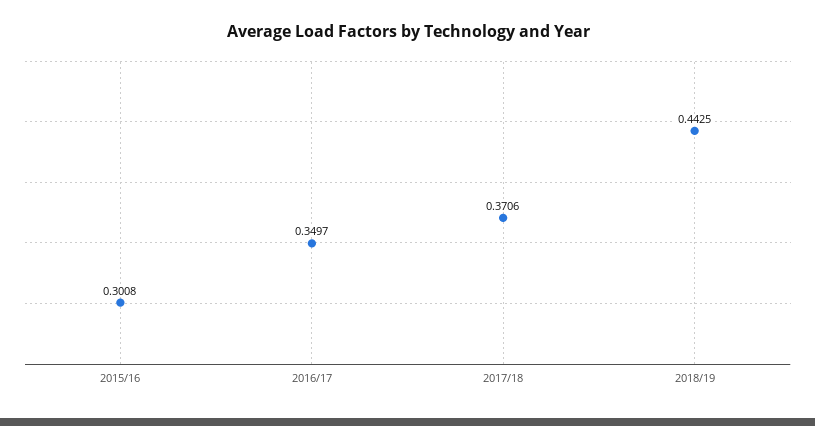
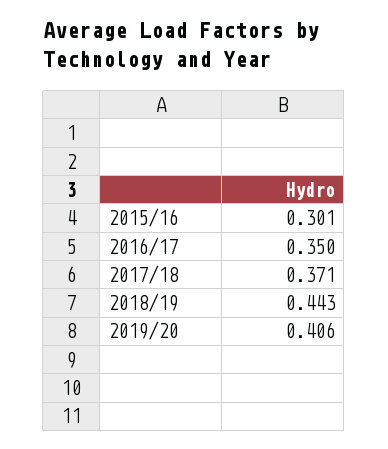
2019/20: none -> 0.406

